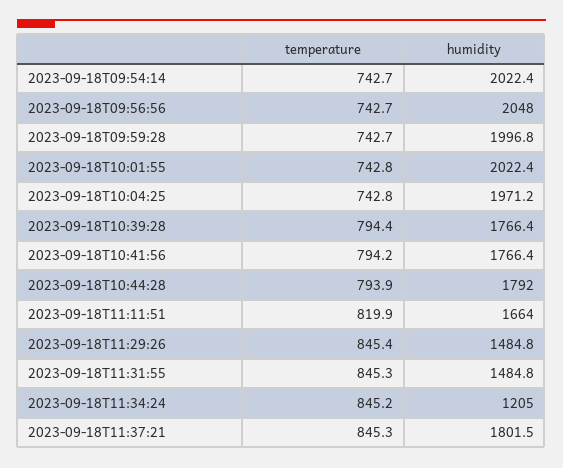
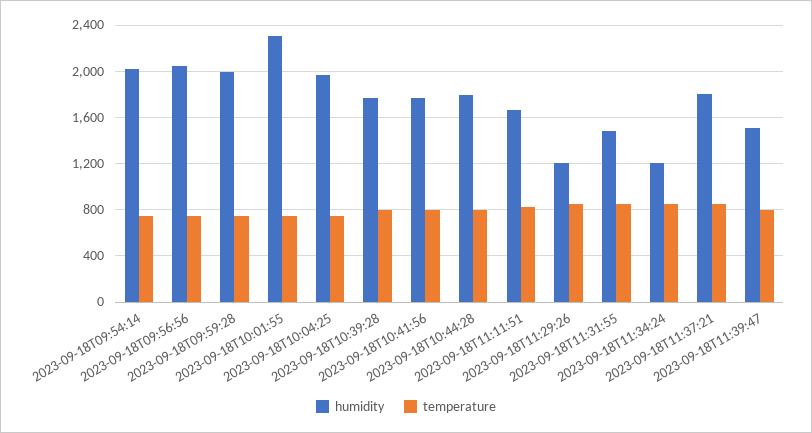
humidity, 2023-09-18T10:01:55: 2022.4 -> 2300
humidity, 2023-09-18T11:29:26: 1484.8 -> 1200
humidity, 2023-09-18T11:39:47: none -> 1500
temperature, 2023-09-18T11:39:47: none -> 800

